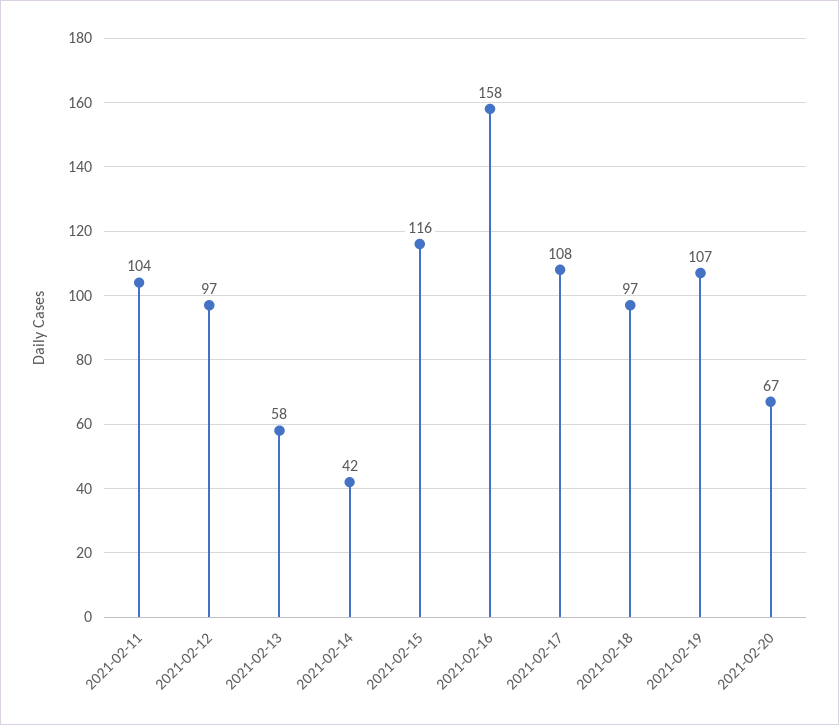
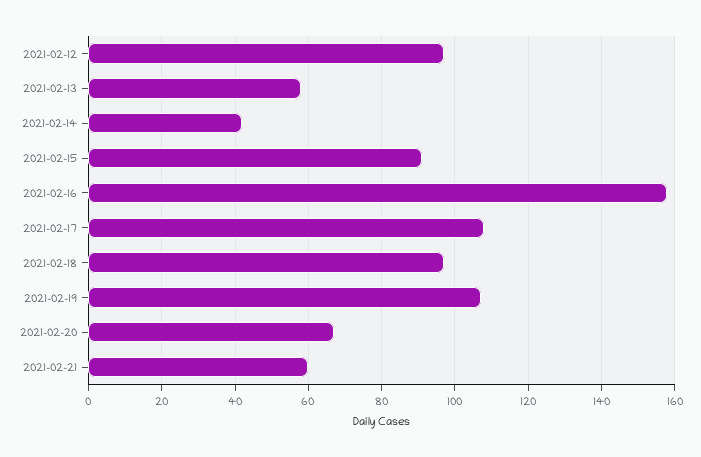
2021-02-11: 104 -> none
2021-02-15: 116 -> 90
2021-02-21: none -> 60

